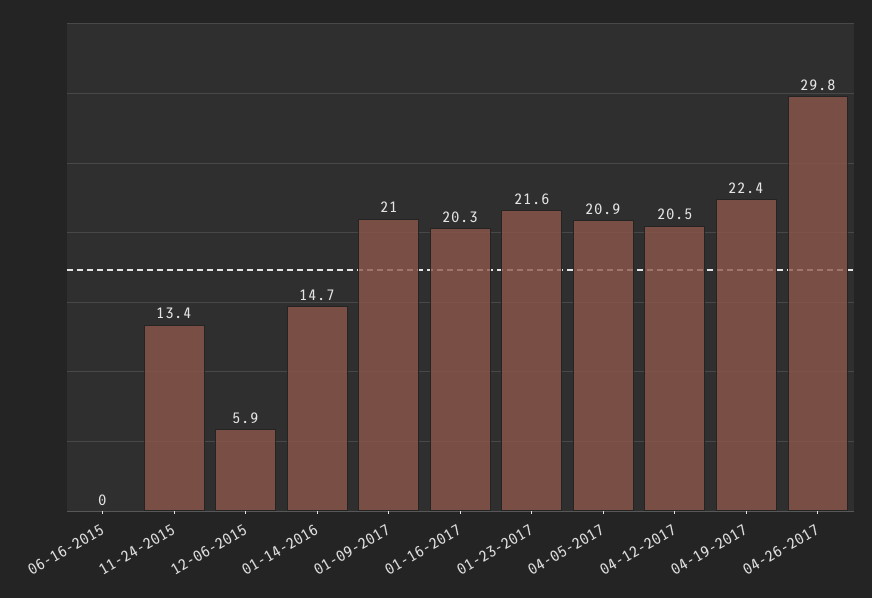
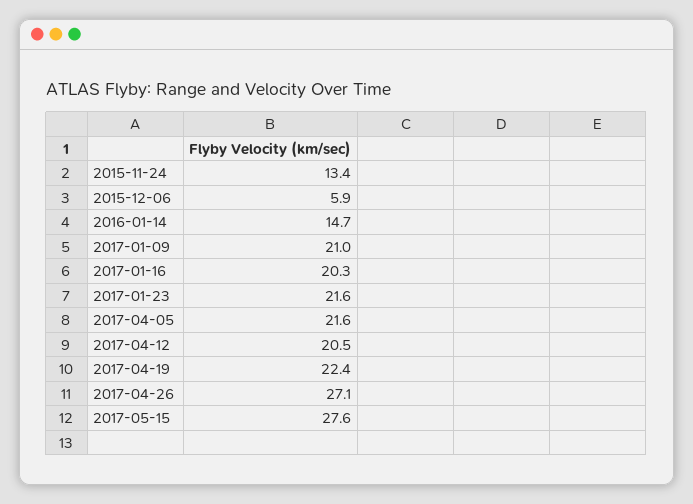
06-16-2015: 0 -> none
04-05-2017: 20.9 -> 21.6
04-26-2017: 29.8 -> 27.1
2017-05-15: none -> 27.6

